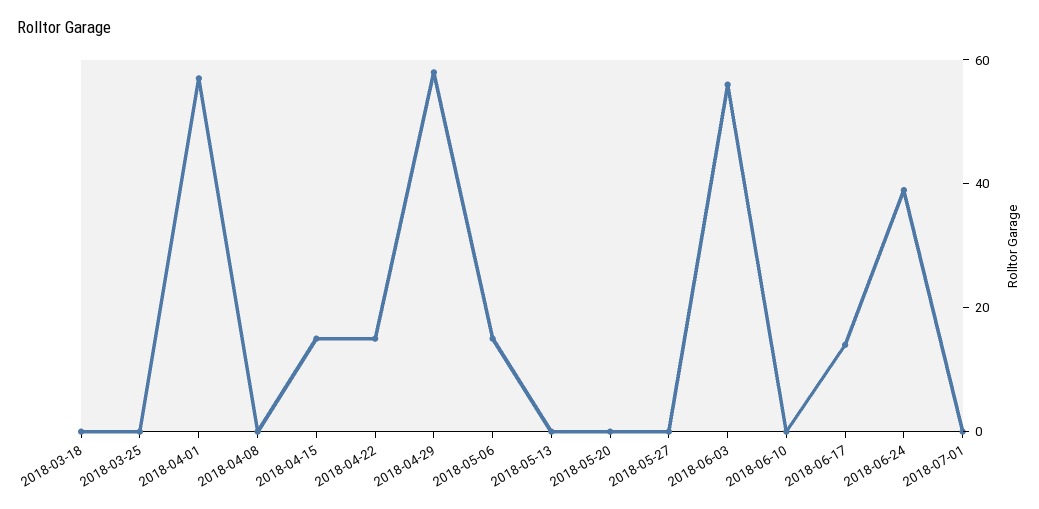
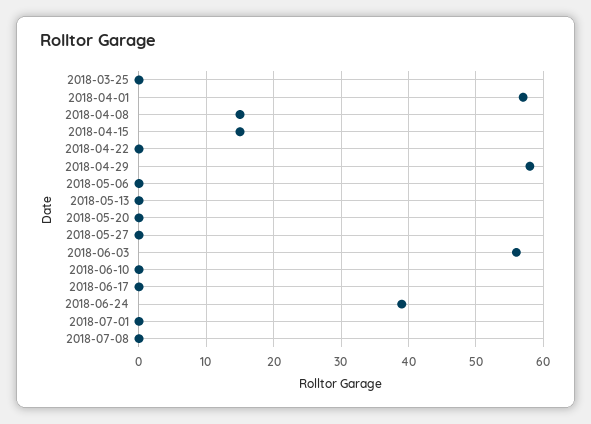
2018-03-18: 0 -> none
2018-04-08: 0 -> 15
2018-04-22: 15 -> 0
2018-05-06: 15 -> 0
2018-06-17: 15 -> 0
2018-07-08: none -> 0

